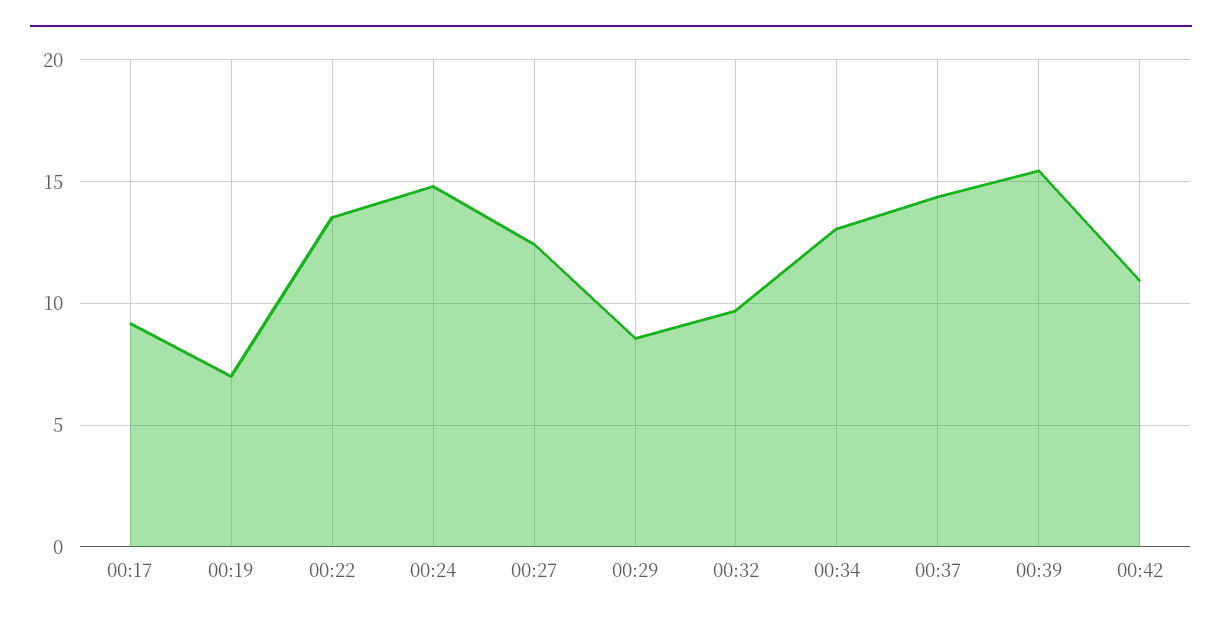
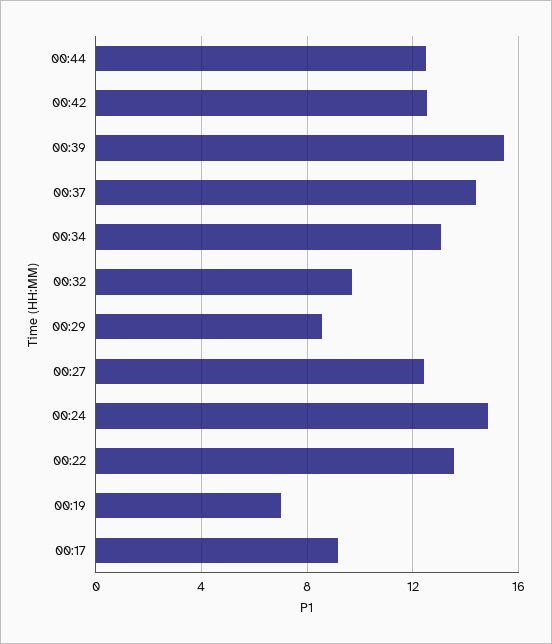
00:42: 11 -> 12.5
00:44: none -> 12.5

